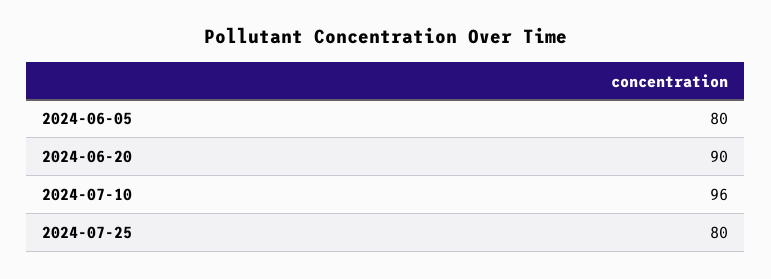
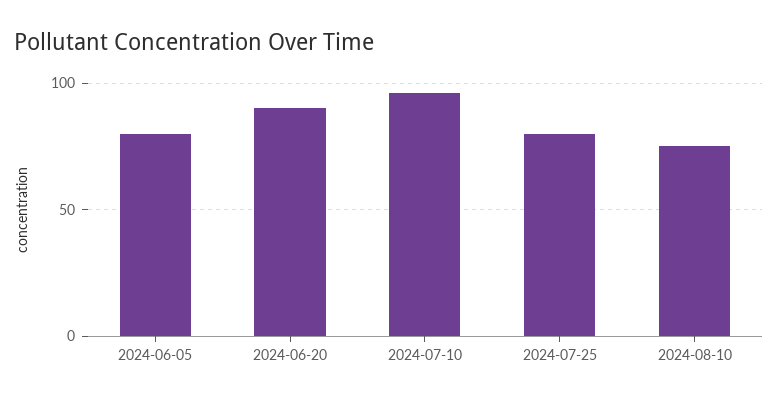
2024-08-10: none -> 75

